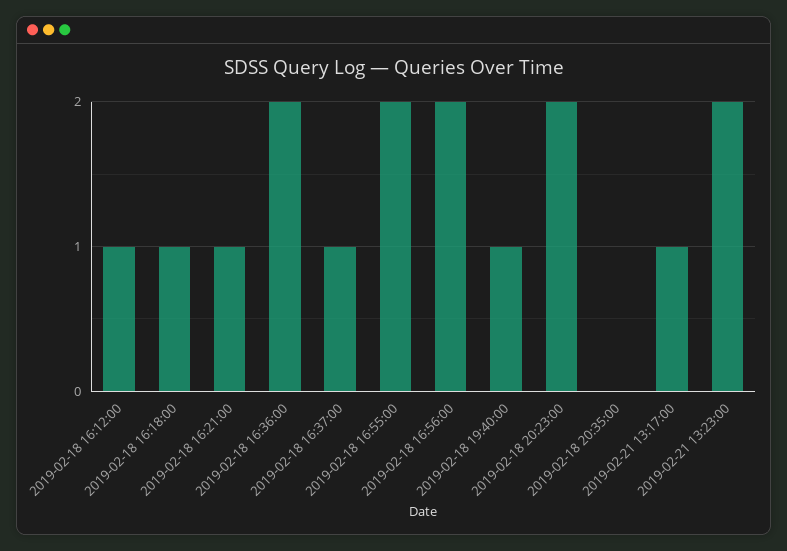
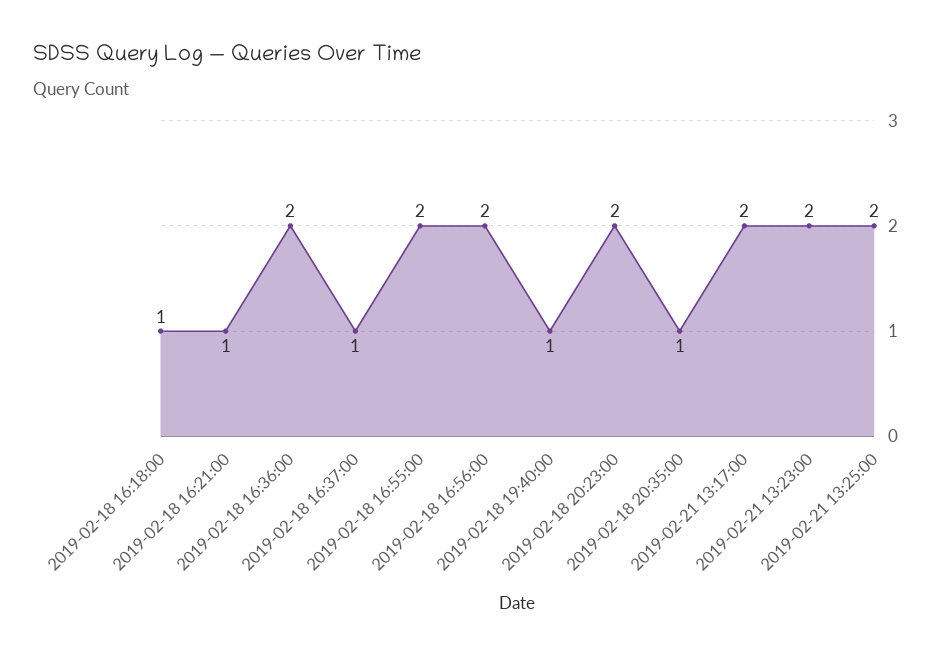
2019-02-18 16:12:00: 1 -> none
2019-02-18 20:35:00: 0 -> 1
2019-02-21 13:17:00: 1 -> 2
2019-02-21 13:25:00: none -> 2

